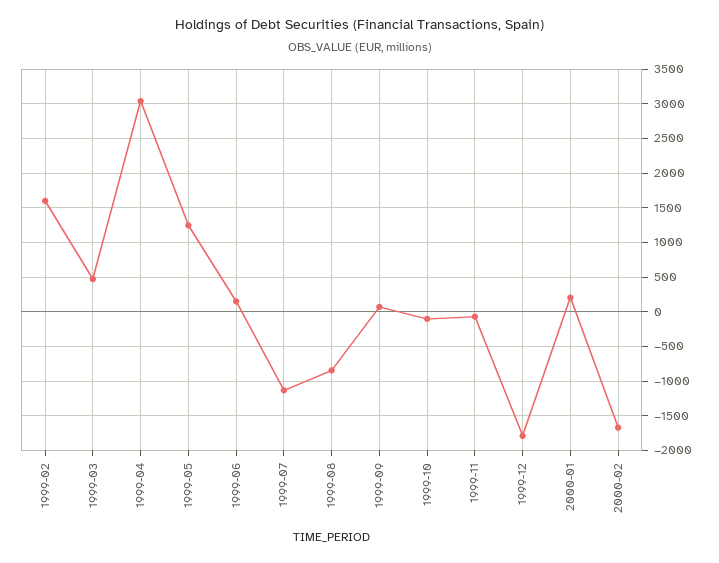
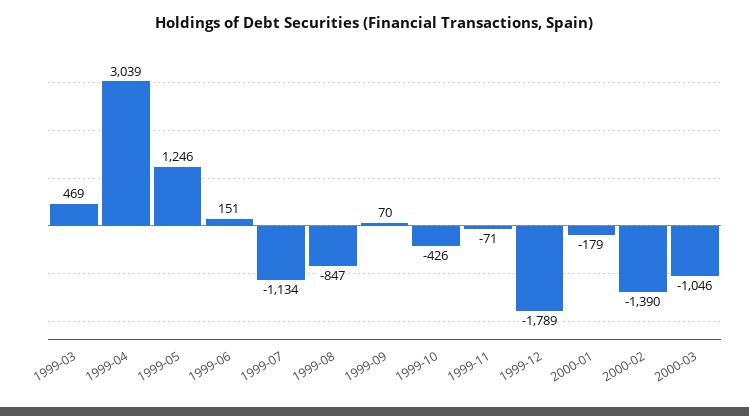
1999-02: 1600 -> none
1999-10: -100 -> -426
2000-01: 200 -> -179
2000-02: -1700 -> -1390
2000-03: none -> -1046

